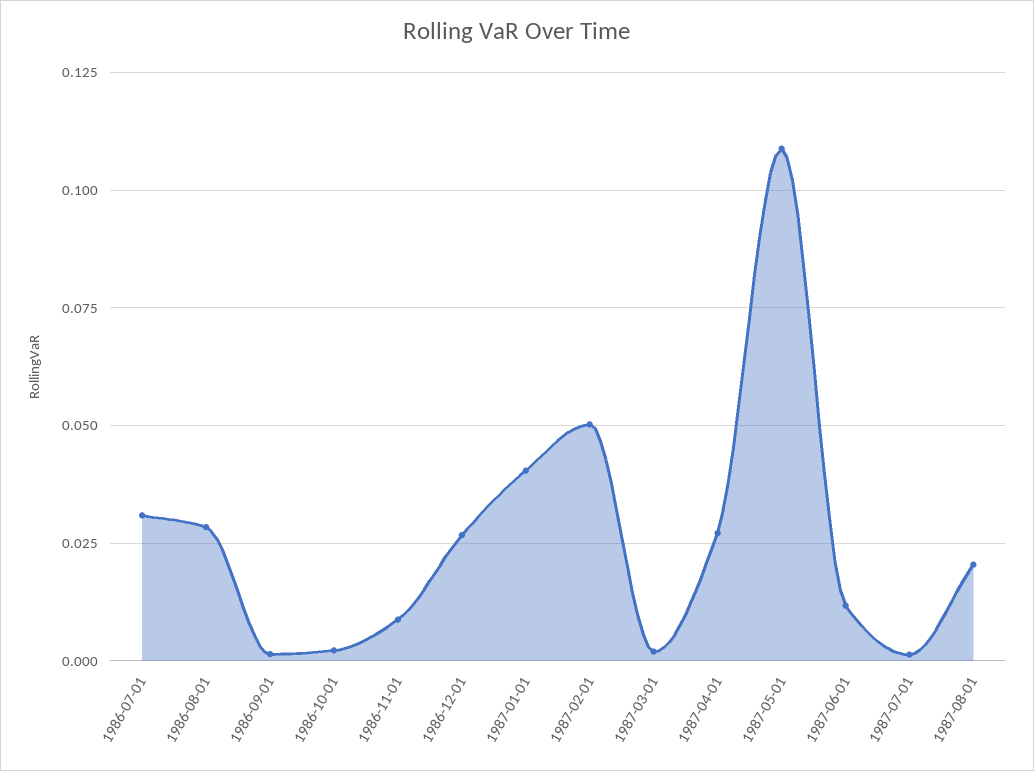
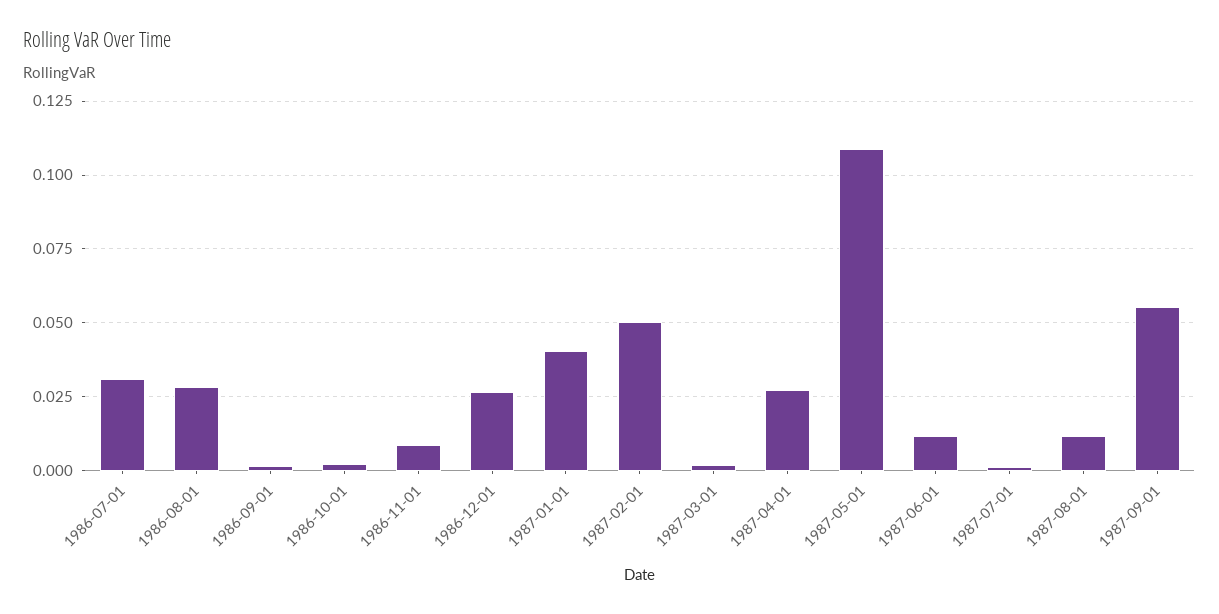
1987-08-01: 0.02 -> 0.0125
1987-09-01: none -> 0.055

